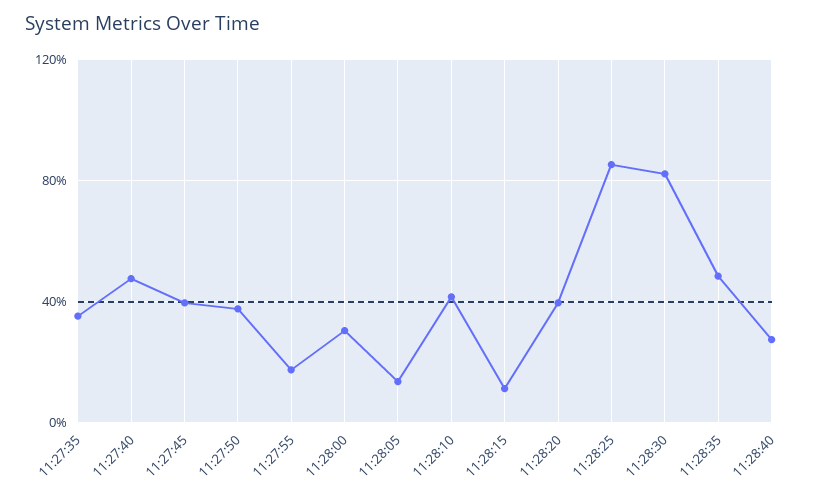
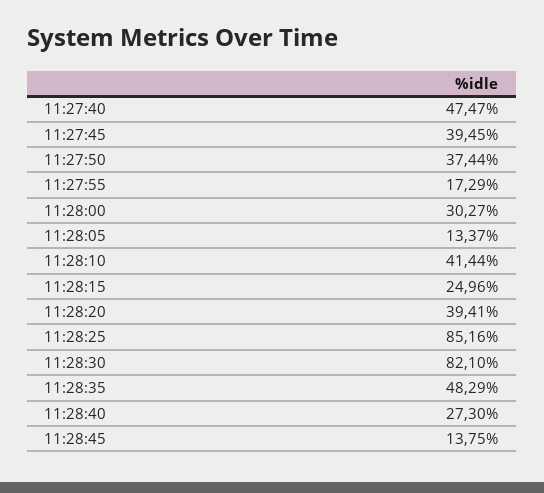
11:27:35: 35 -> none
11:28:15: 10 -> 24.96
11:28:45: none -> 13.75

